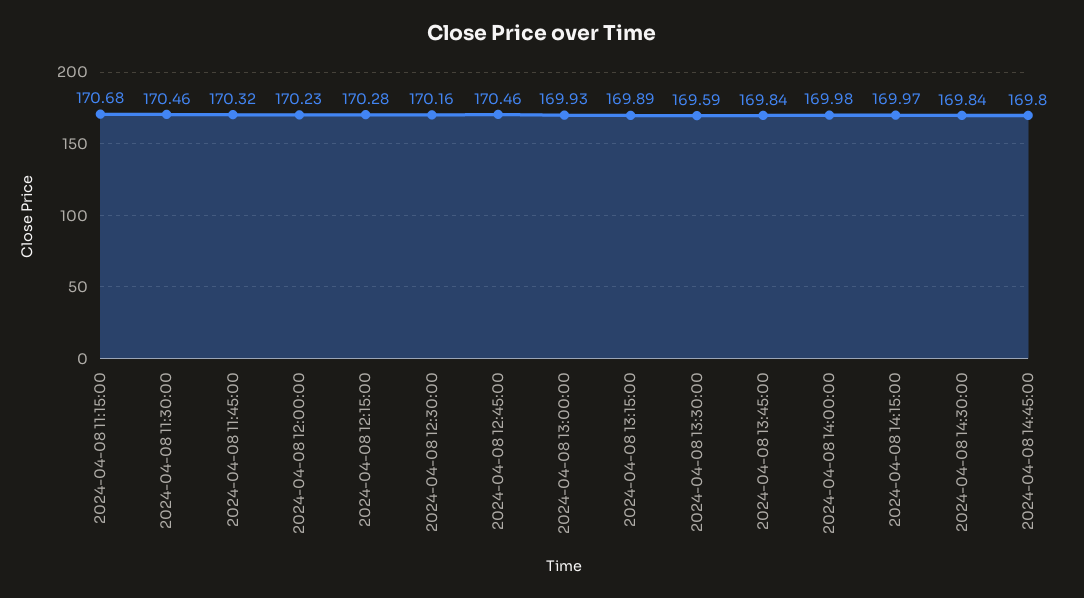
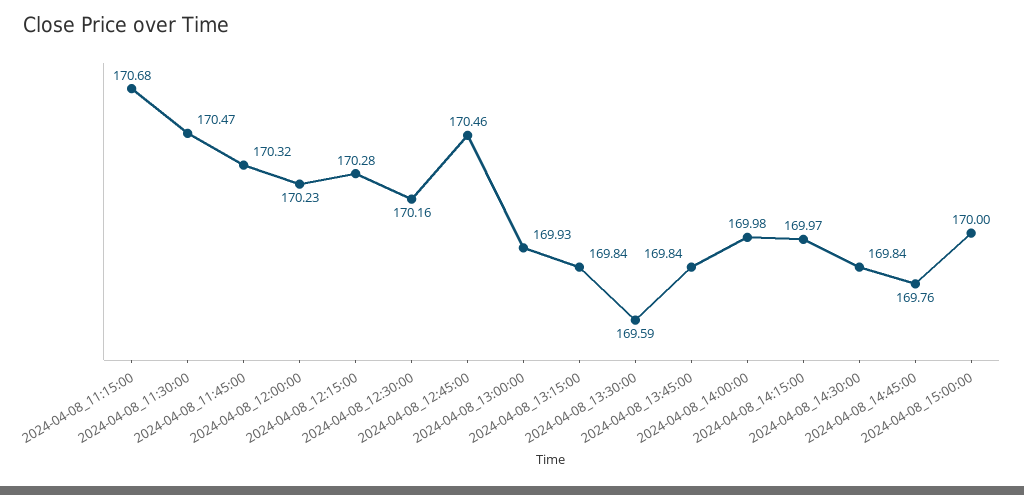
2024-04-08 11:30:00: 170.46 -> 170.47
2024-04-08 13:15:00: 169.89 -> 169.84
2024-04-08 14:45:00: 169.8 -> 169.76
2024-04-08_15:00:00: none -> 170

